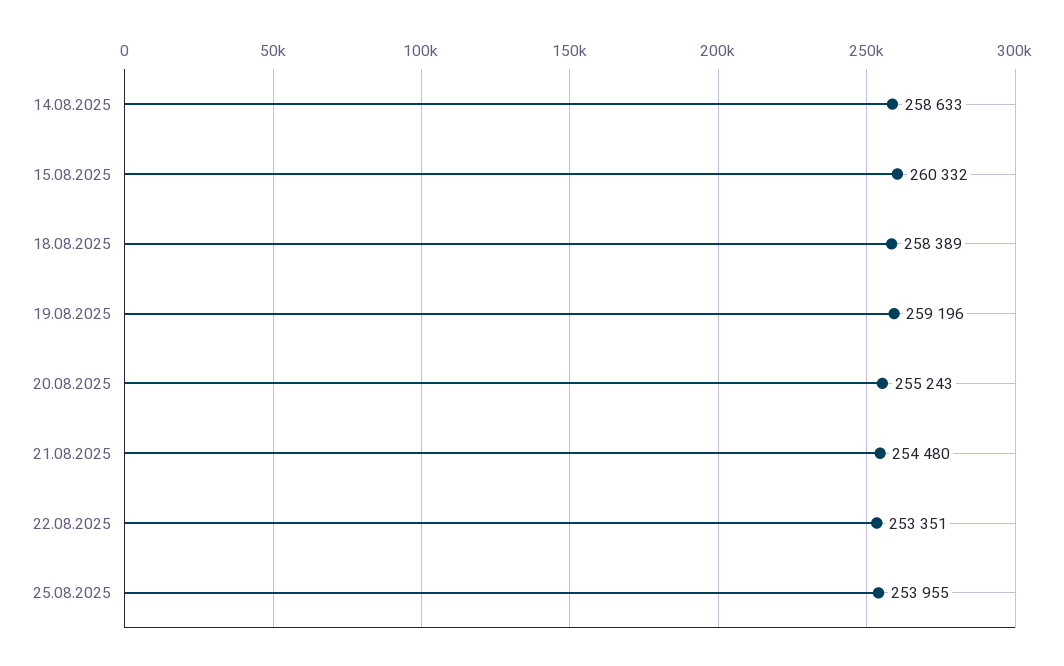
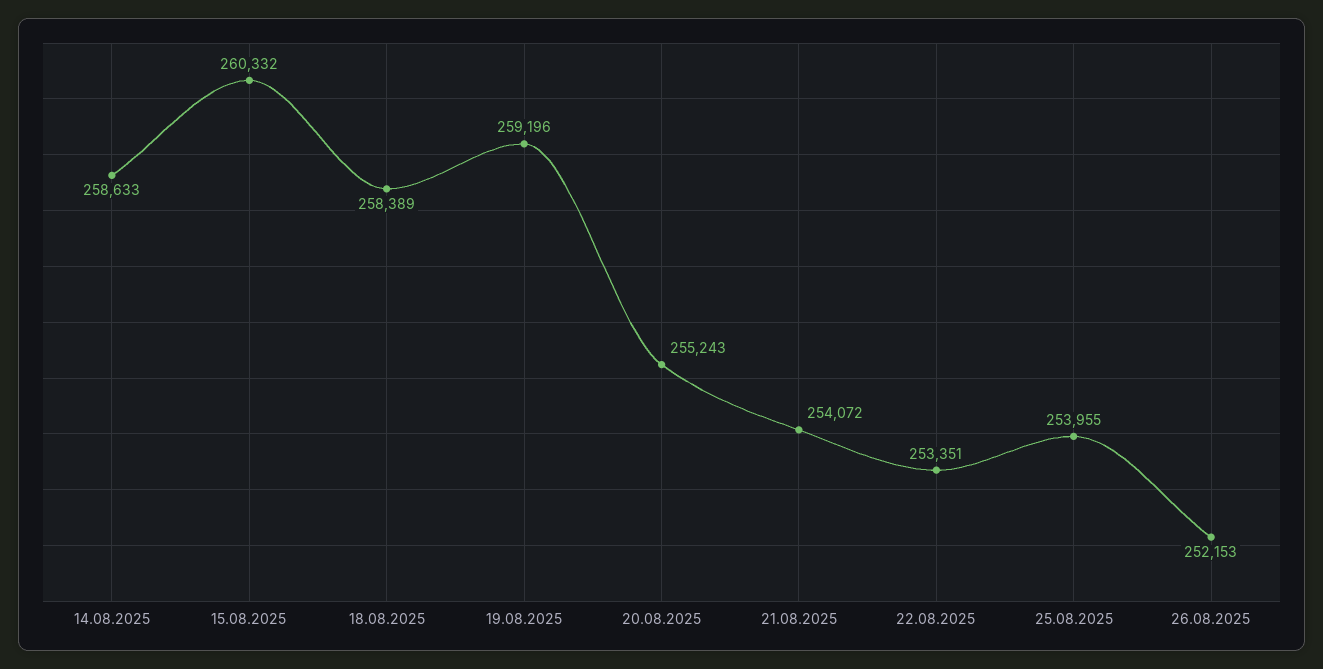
21.08.2025: 254480 -> 254072
26.08.2025: none -> 252153

